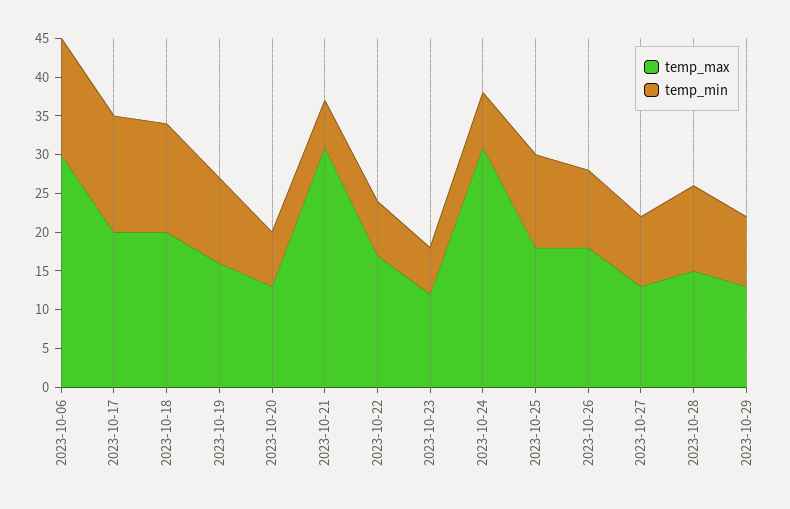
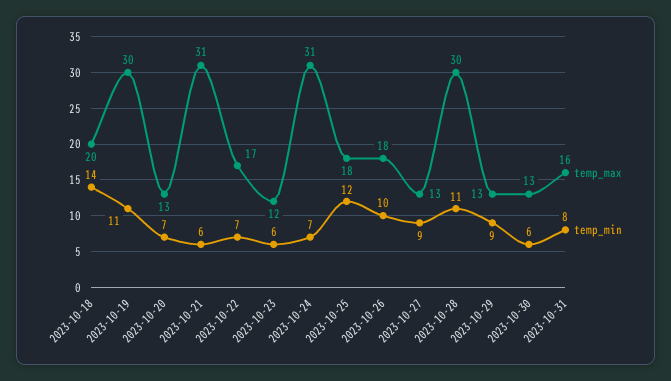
temp_max, 2023-10-06: 30 -> none
temp_min, 2023-10-06: 15 -> none
temp_max, 2023-10-17: 20 -> none
temp_min, 2023-10-17: 15 -> none
temp_max, 2023-10-19: 15 -> 30
temp_max, 2023-10-28: 15 -> 30
temp_max, 2023-10-30: none -> 13
temp_min, 2023-10-30: none -> 6
temp_max, 2023-10-31: none -> 16
temp_min, 2023-10-31: none -> 8

